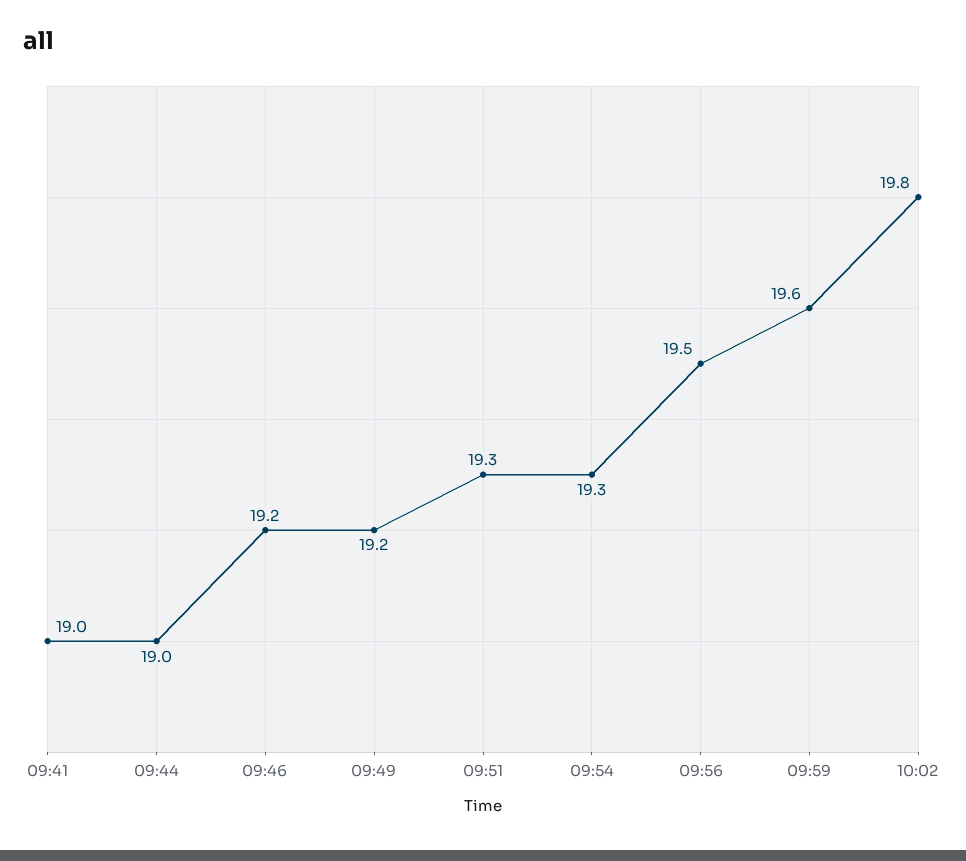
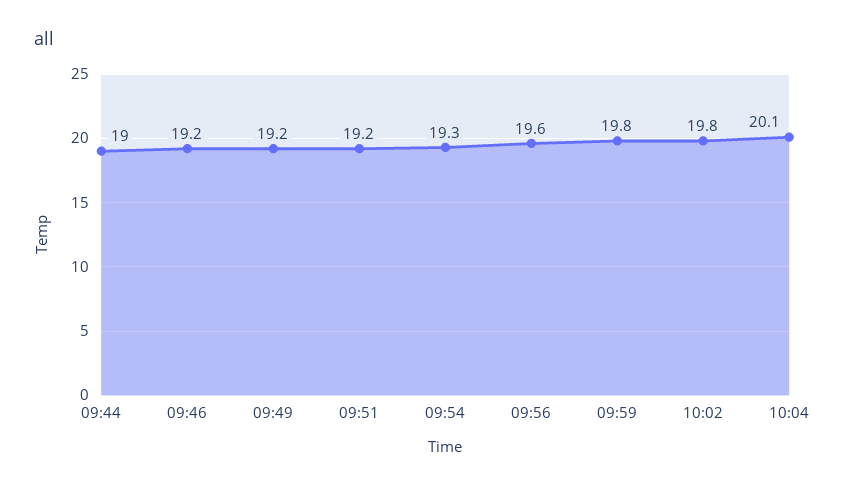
09:41: 19 -> none
09:51: 19.3 -> 19.2
09:56: 19.5 -> 19.6
09:59: 19.6 -> 19.8
10:04: none -> 20.1

